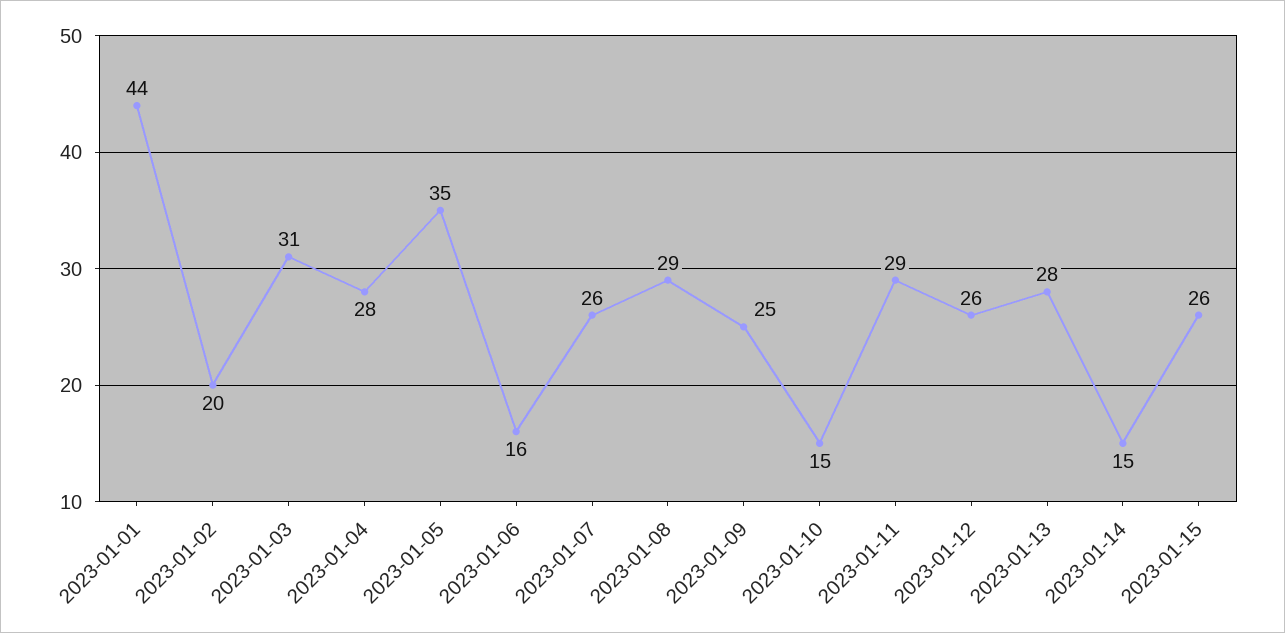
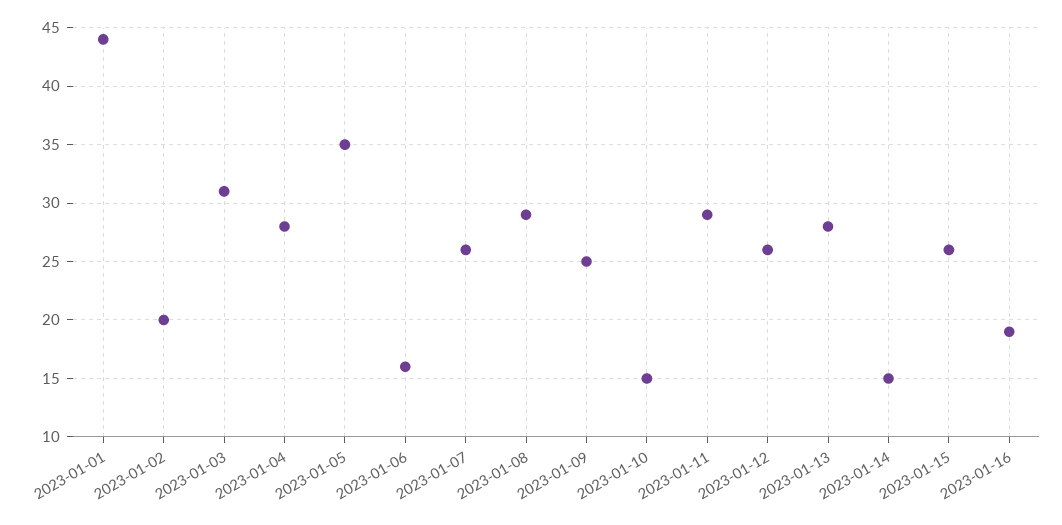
2023-01-16: none -> 19

